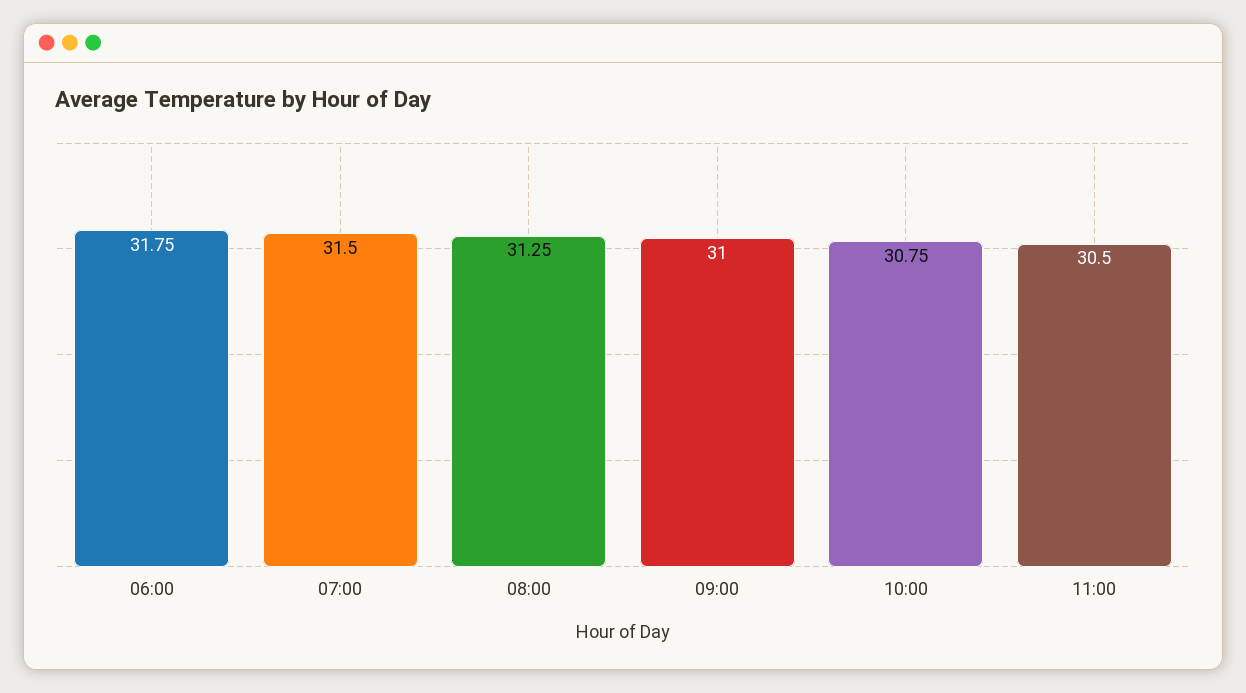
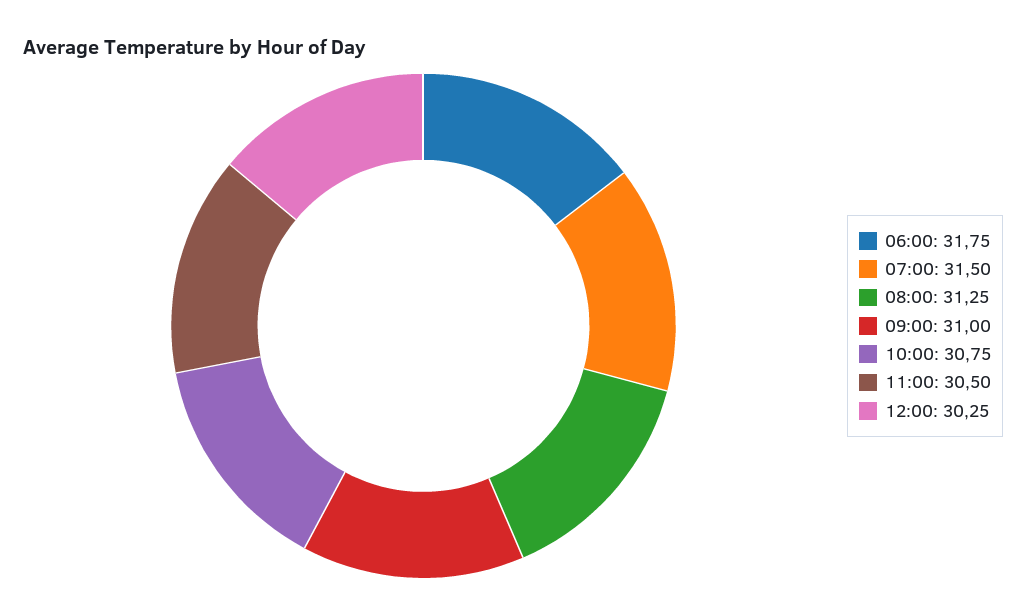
12:00: none -> 30.25

